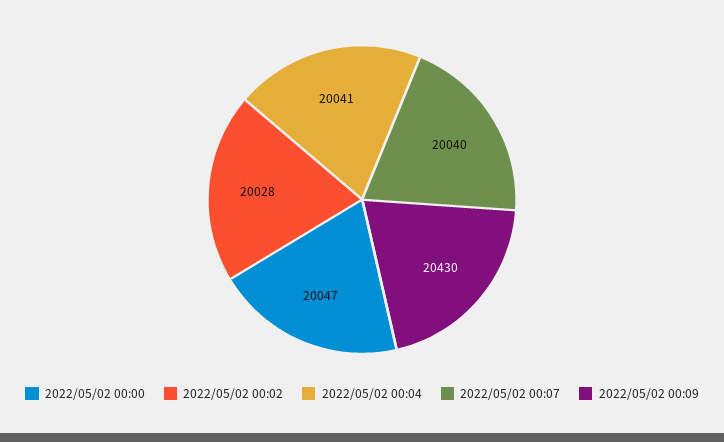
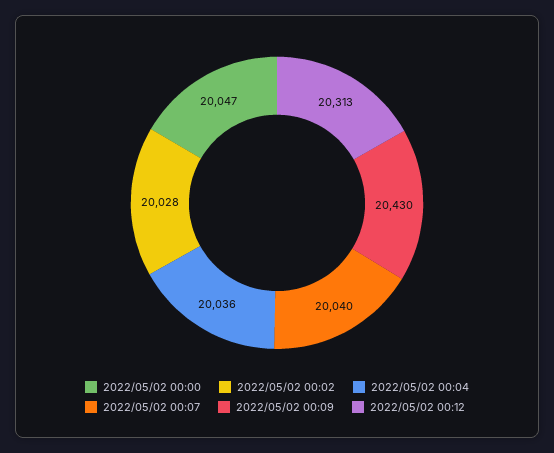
2022/05/02 00:04: 20041 -> 20036
2022/05/02 00:12: none -> 20313

